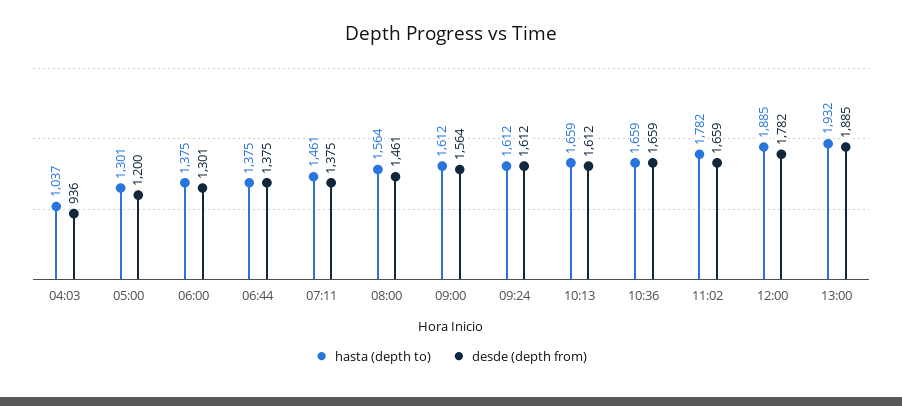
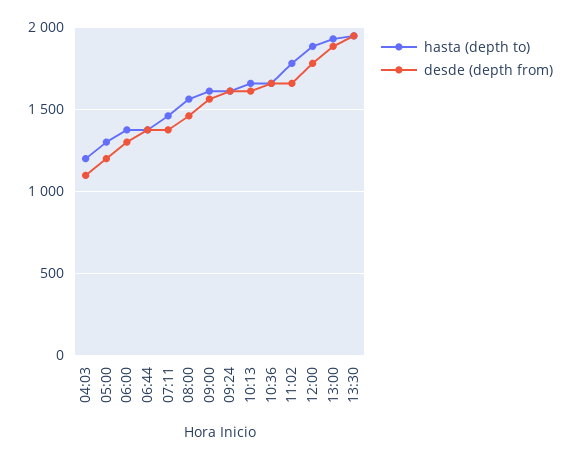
hasta (depth to), 04:03: 1037 -> 1200
desde (depth from), 04:03: 936 -> 1100
hasta (depth to), 13:30: none -> 1950
desde (depth from), 13:30: none -> 1950

